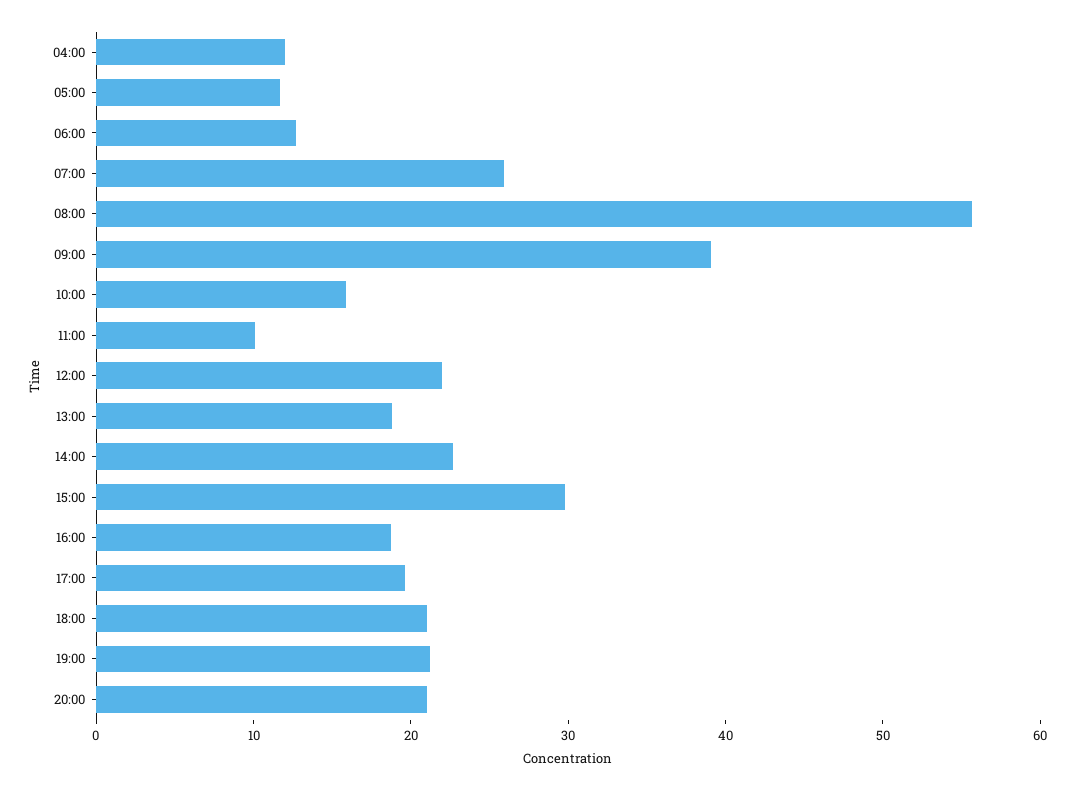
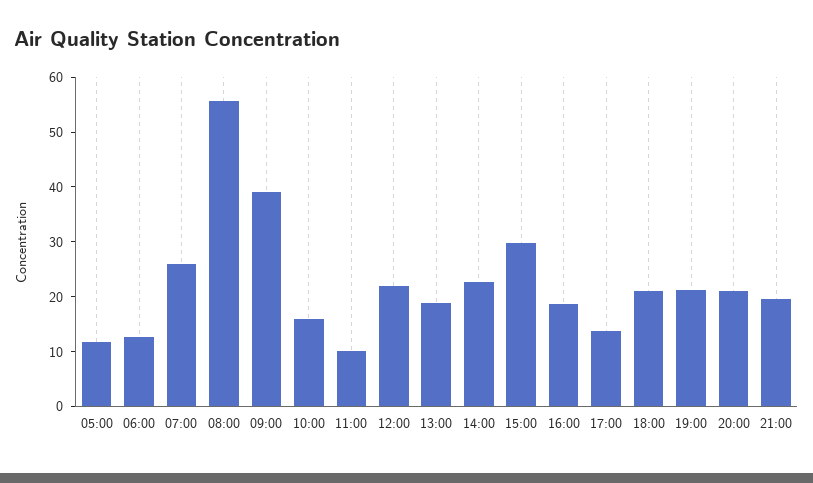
04:00: 12 -> none
17:00: 20 -> 14
21:00: none -> 20

